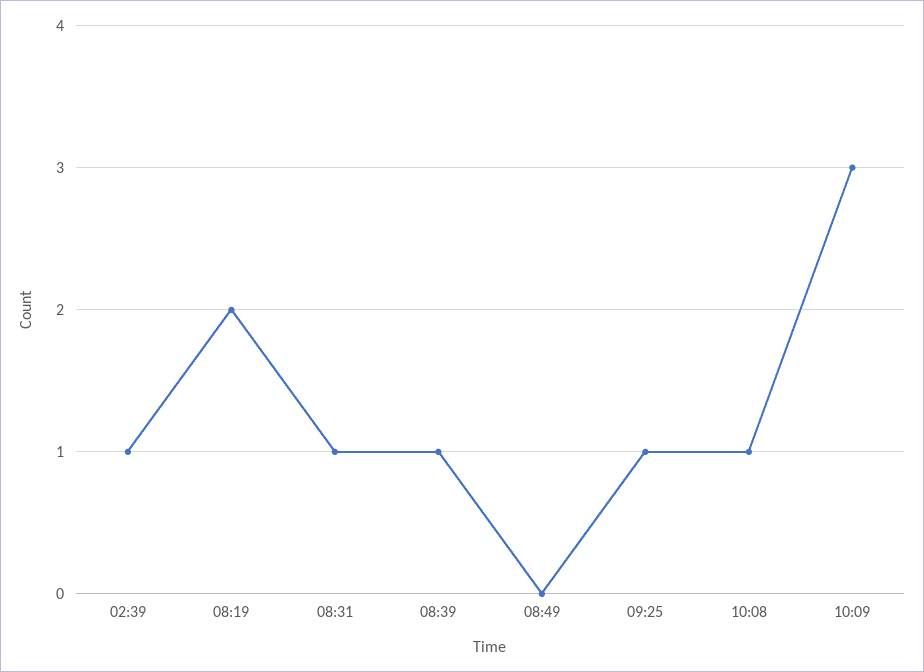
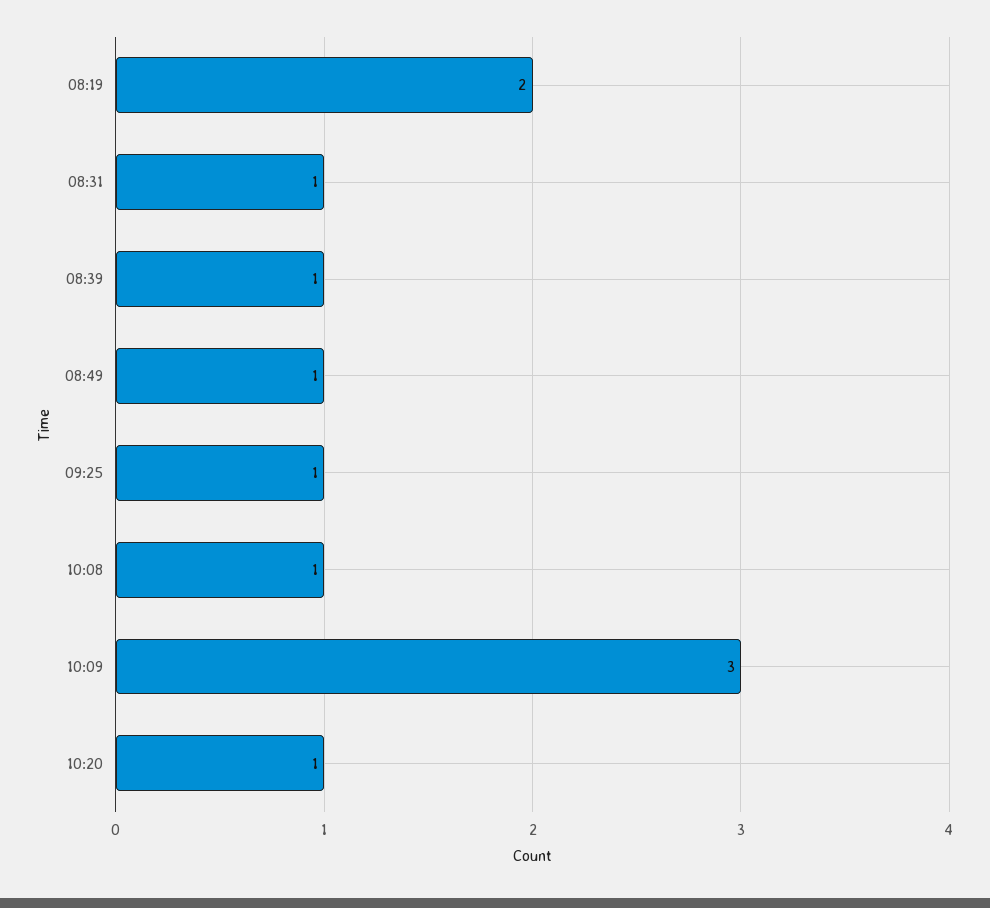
02:39: 1 -> none
08:49: 0 -> 1
10:20: none -> 1

